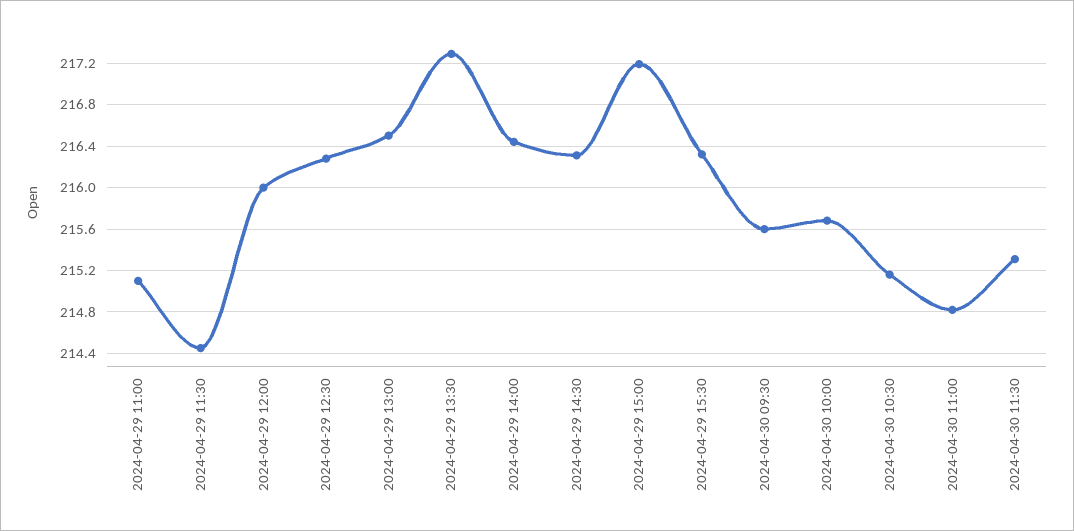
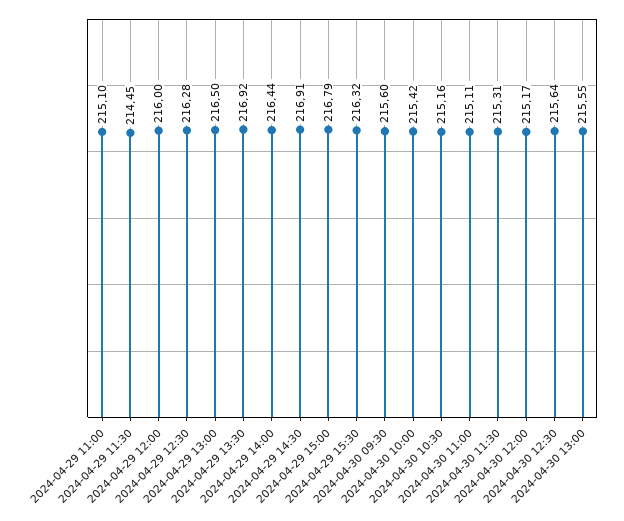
2024-04-29 13:30: 217.3 -> 216.92
2024-04-29 14:30: 216.3 -> 216.91
2024-04-29 15:00: 217.2 -> 216.79
2024-04-30 10:00: 215.7 -> 215.42
2024-04-30 11:00: 214.8 -> 215.11
2024-04-30 12:00: none -> 215.17
2024-04-30 12:30: none -> 215.64
2024-04-30 13:00: none -> 215.55

